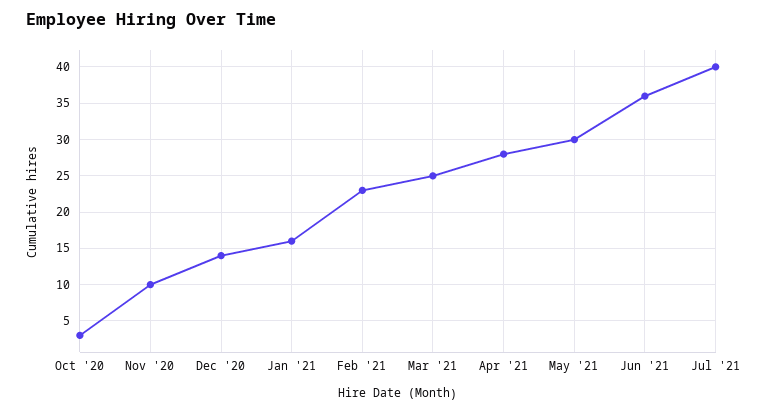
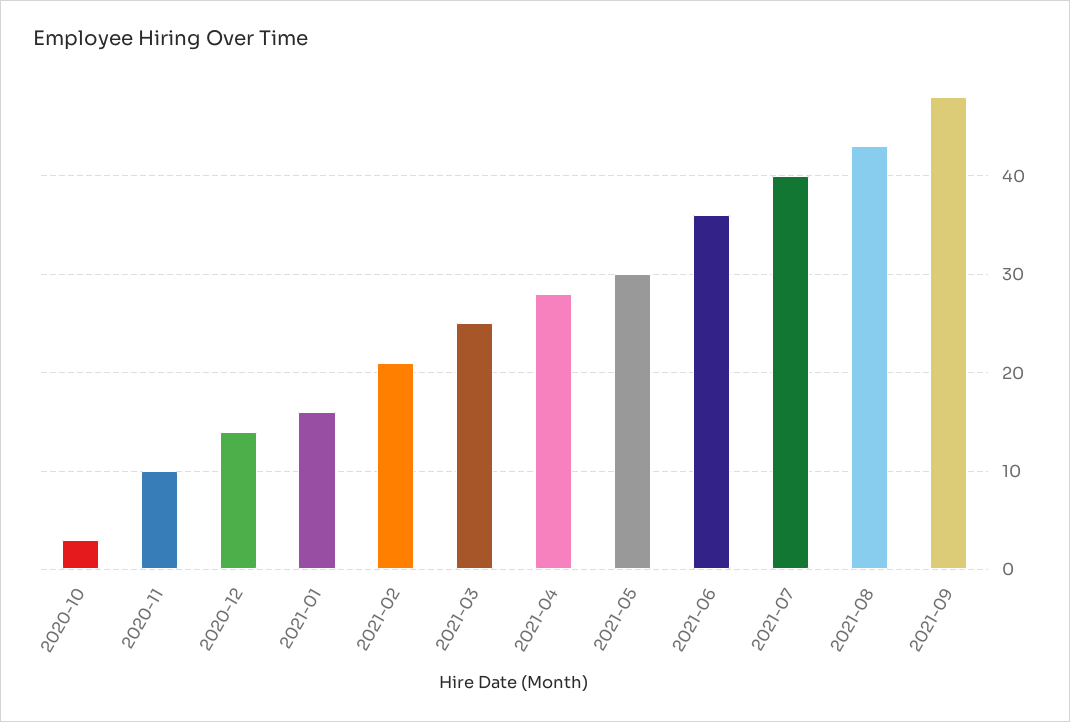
Feb '21: 23 -> 21
2021-08: none -> 43
2021-09: none -> 48

